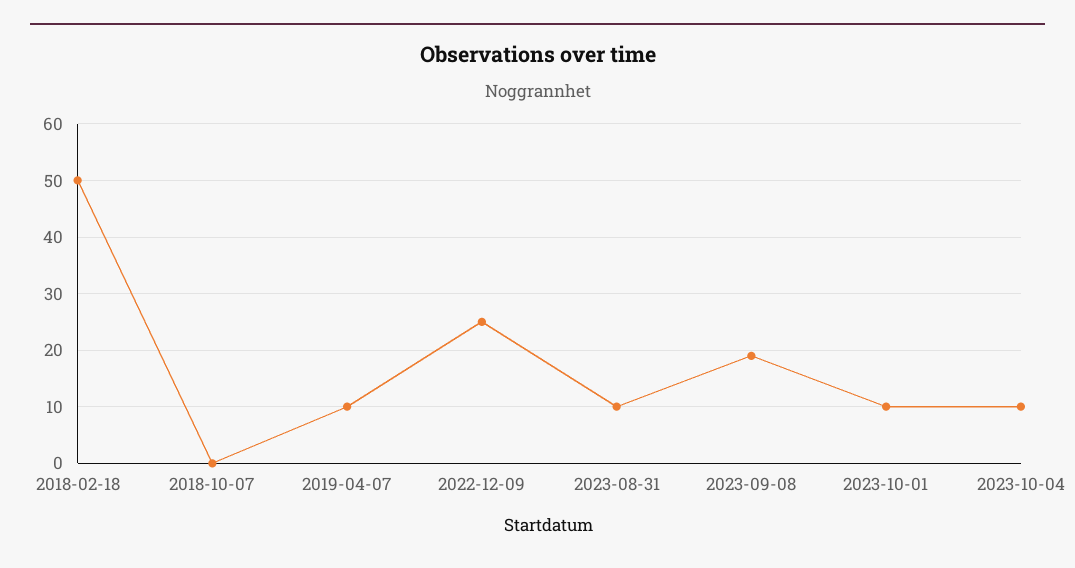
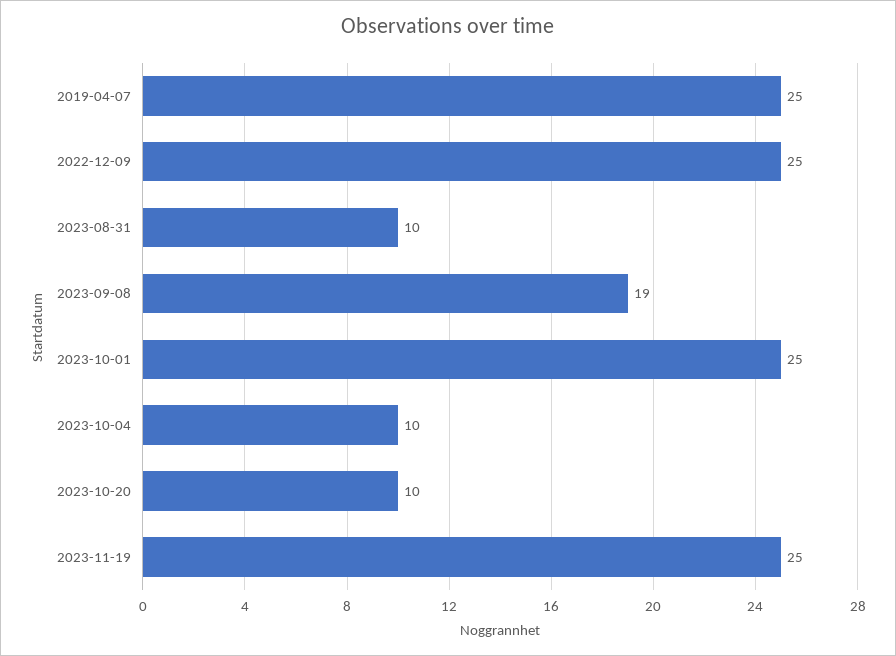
2018-02-18: 50 -> none
2018-10-07: 0 -> none
2019-04-07: 10 -> 25
2023-10-01: 10 -> 25
2023-10-20: none -> 10
2023-11-19: none -> 25

